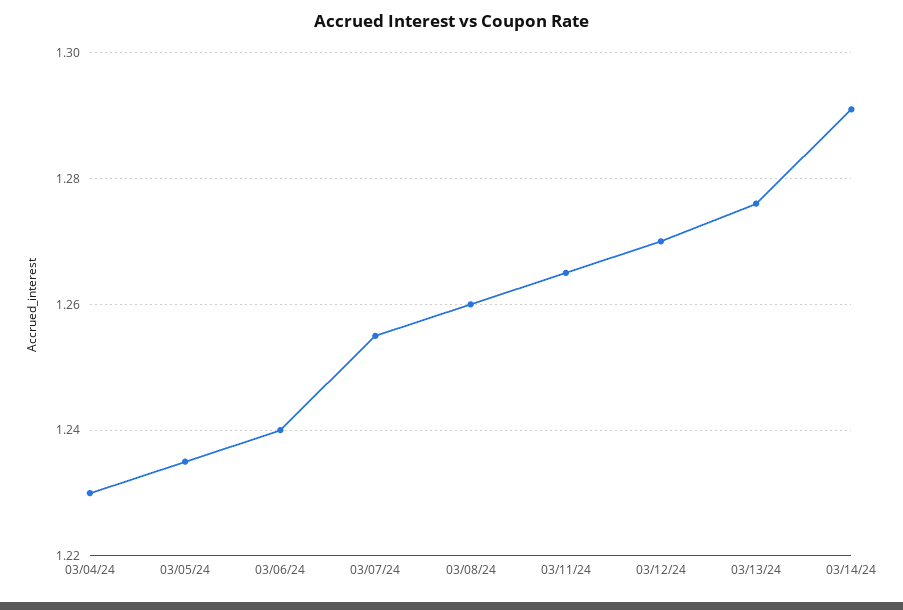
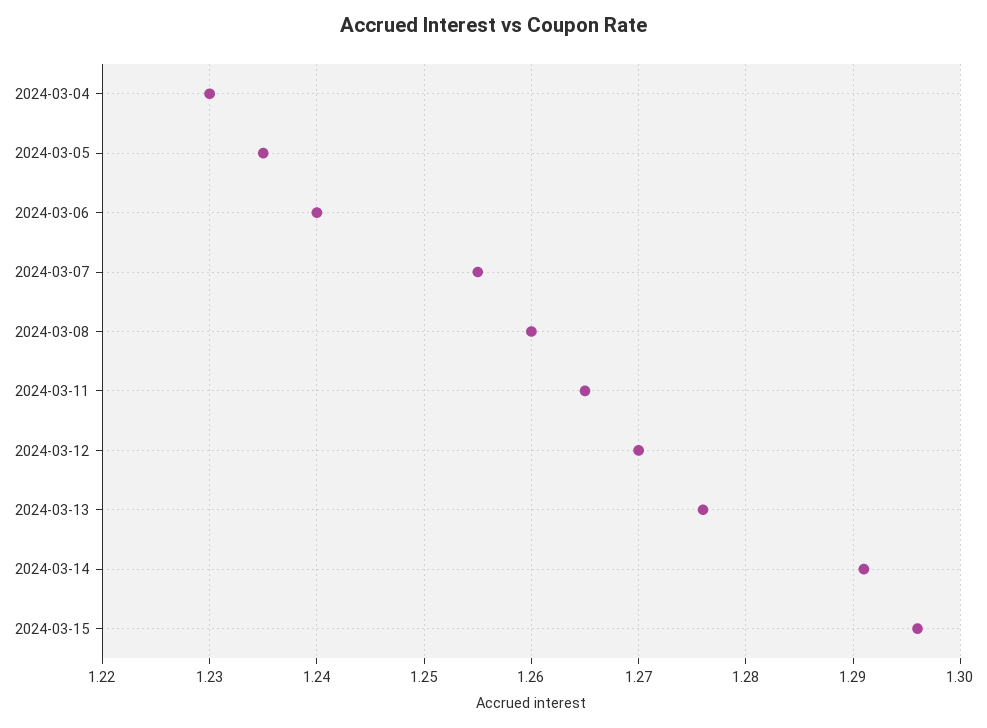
2024-03-15: none -> 1.296

